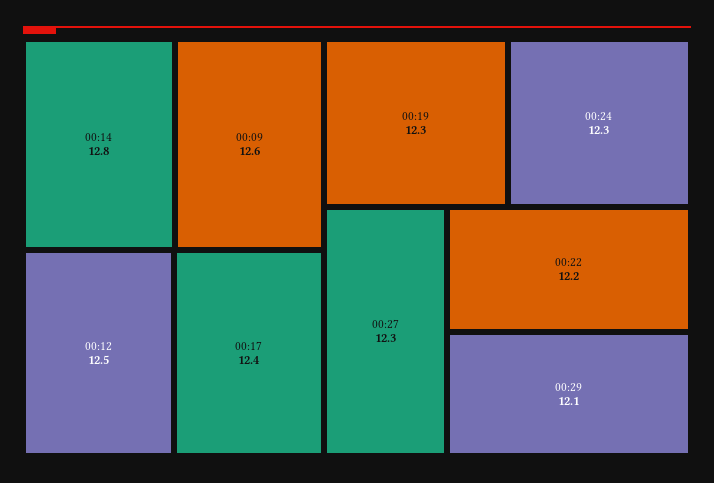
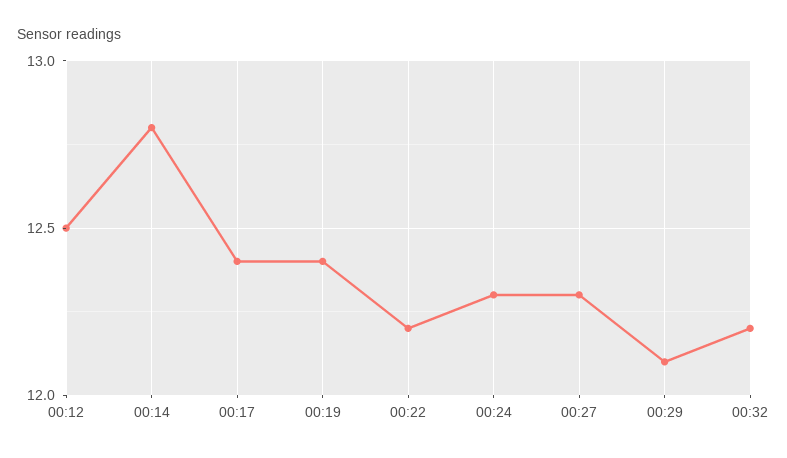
00:09: 12.6 -> none
00:19: 12.3 -> 12.4
00:32: none -> 12.2

